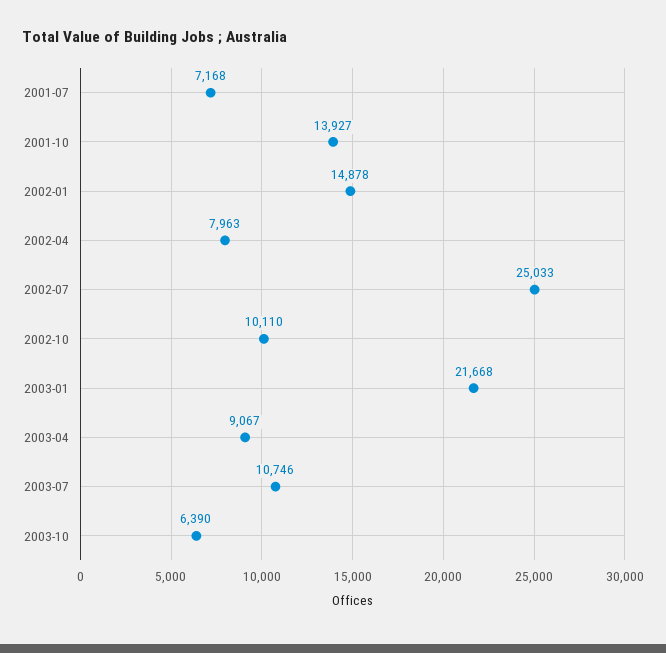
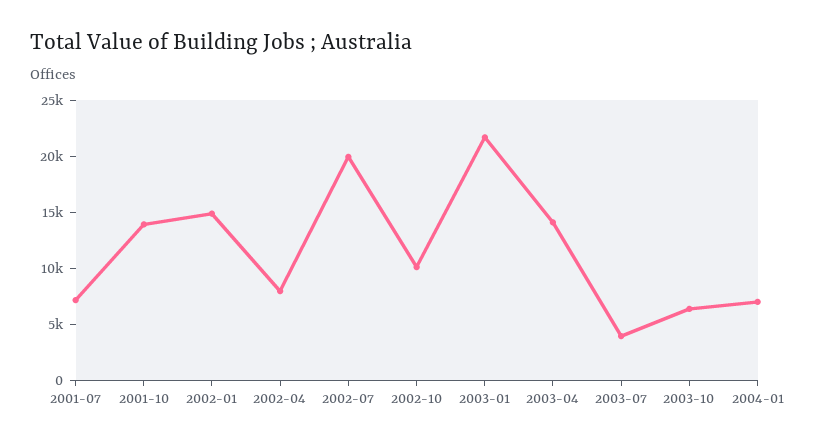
2002-07: 25033 -> 20000
2003-04: 9067 -> 14000
2003-07: 10746 -> 4000
2004-01: none -> 7000

